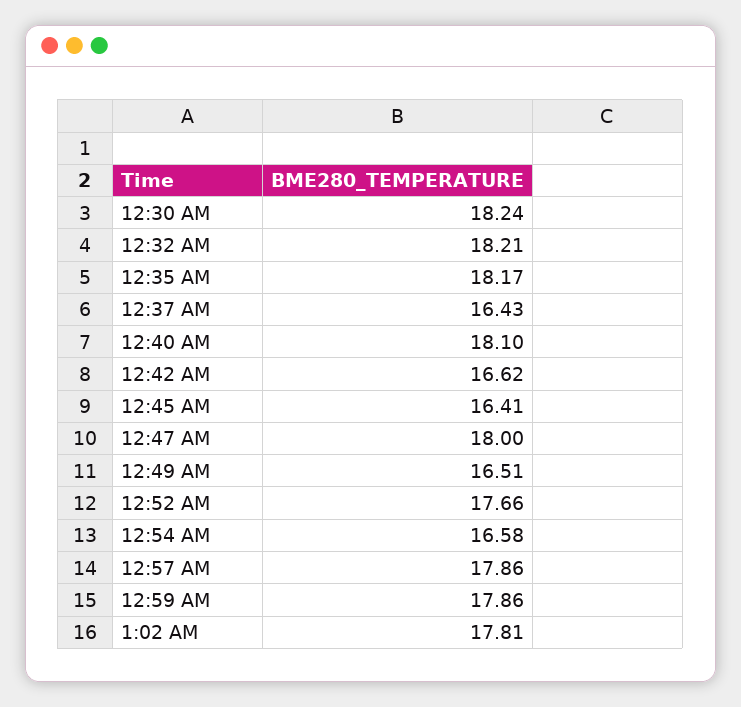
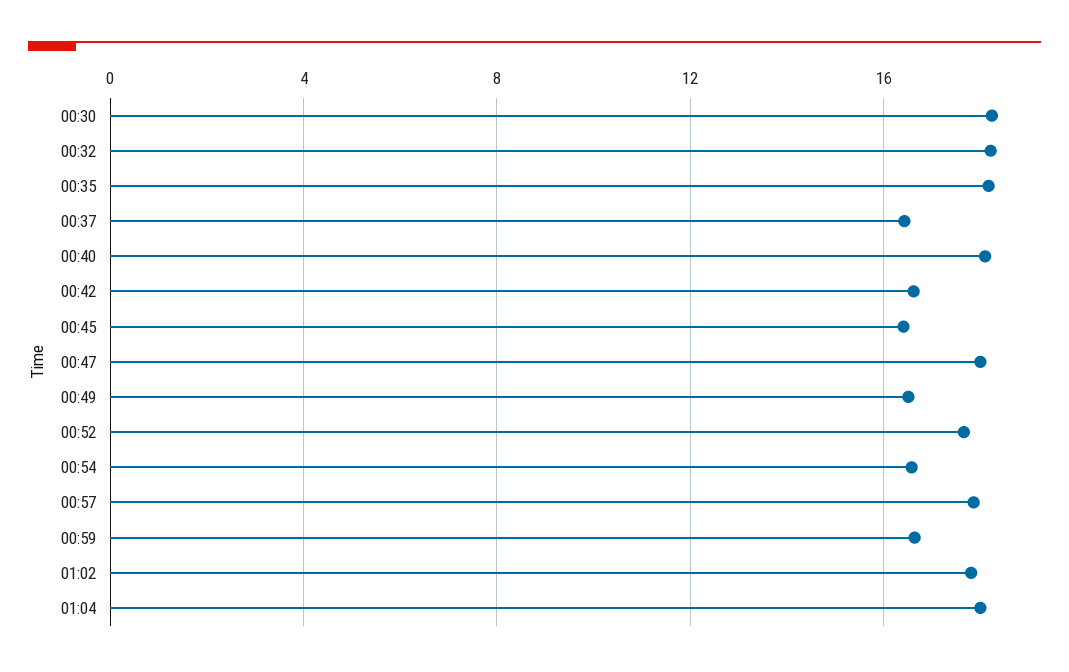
12:59 AM: 17.86 -> 16.5
01:04: none -> 18

